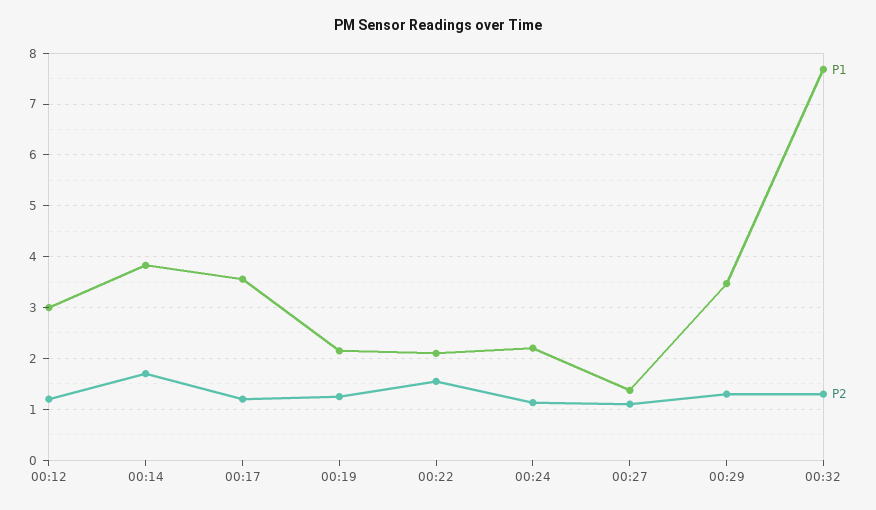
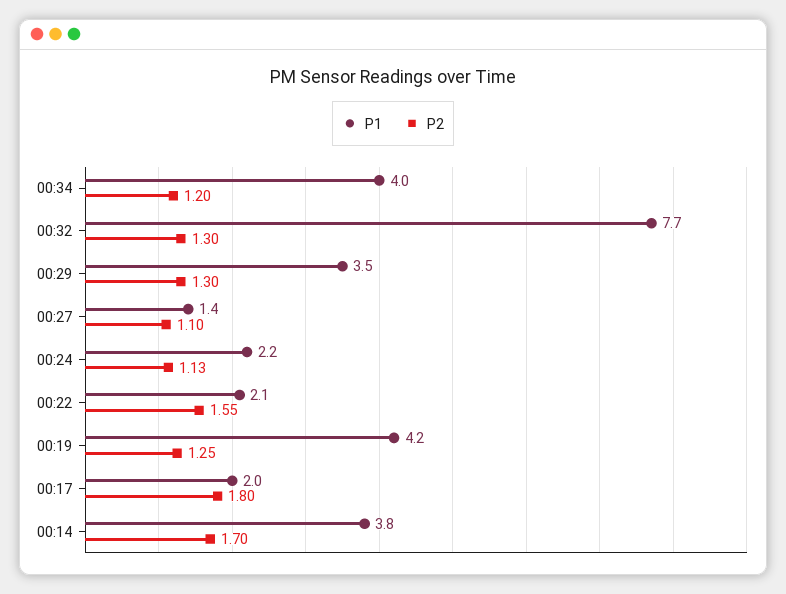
P1, 00:12: 3 -> none
P2, 00:12: 1.2 -> none
P1, 00:17: 3.6 -> 2
P2, 00:17: 1.2 -> 1.8
P1, 00:19: 2.2 -> 4.2
P1, 00:34: none -> 4
P2, 00:34: none -> 1.2

